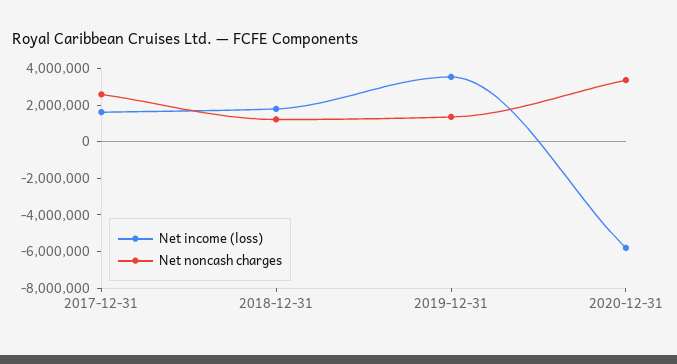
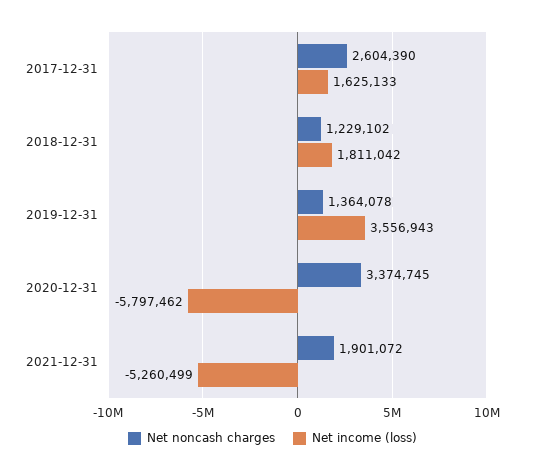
Net noncash charges, 2021-12-31: none -> 1901072
Net income (loss), 2021-12-31: none -> -5260499

